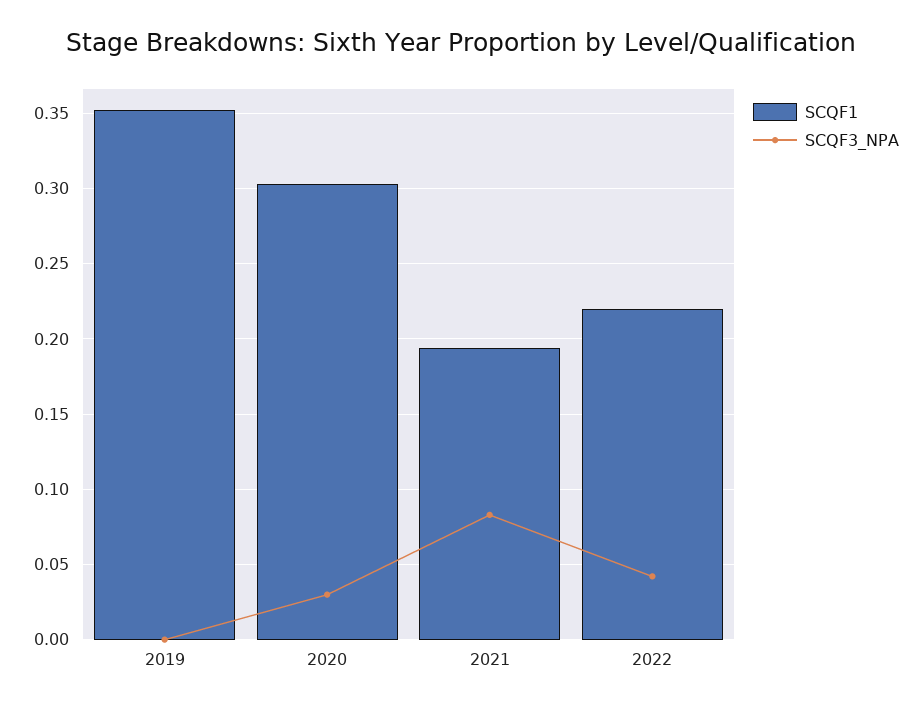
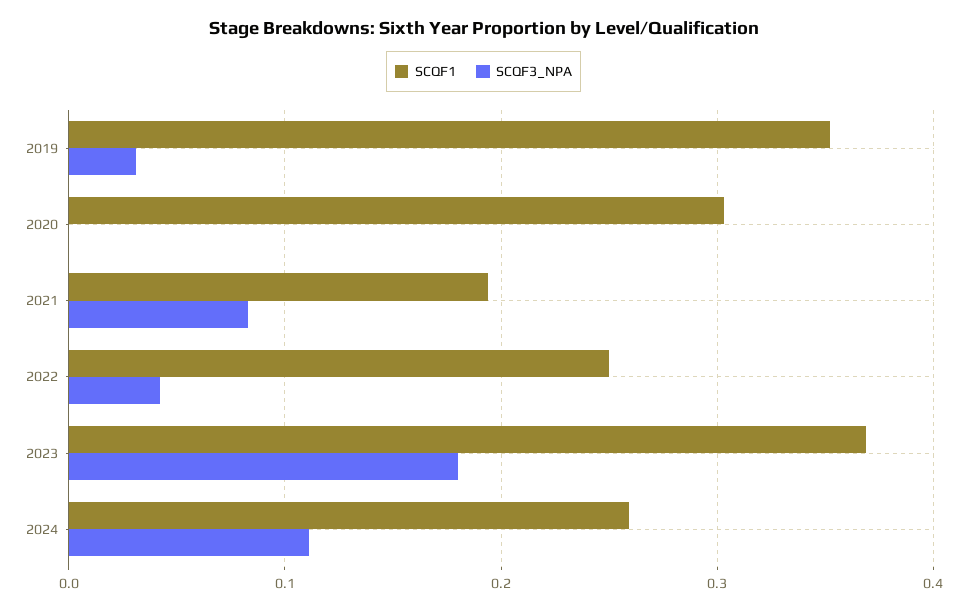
SCQF3_NPA, 2019: 0 -> 0.03
SCQF3_NPA, 2020: 0.03 -> 0
SCQF1, 2022: 0.22 -> 0.25
SCQF1, 2023: none -> 0.37
SCQF3_NPA, 2023: none -> 0.18
SCQF1, 2024: none -> 0.26
SCQF3_NPA, 2024: none -> 0.11

